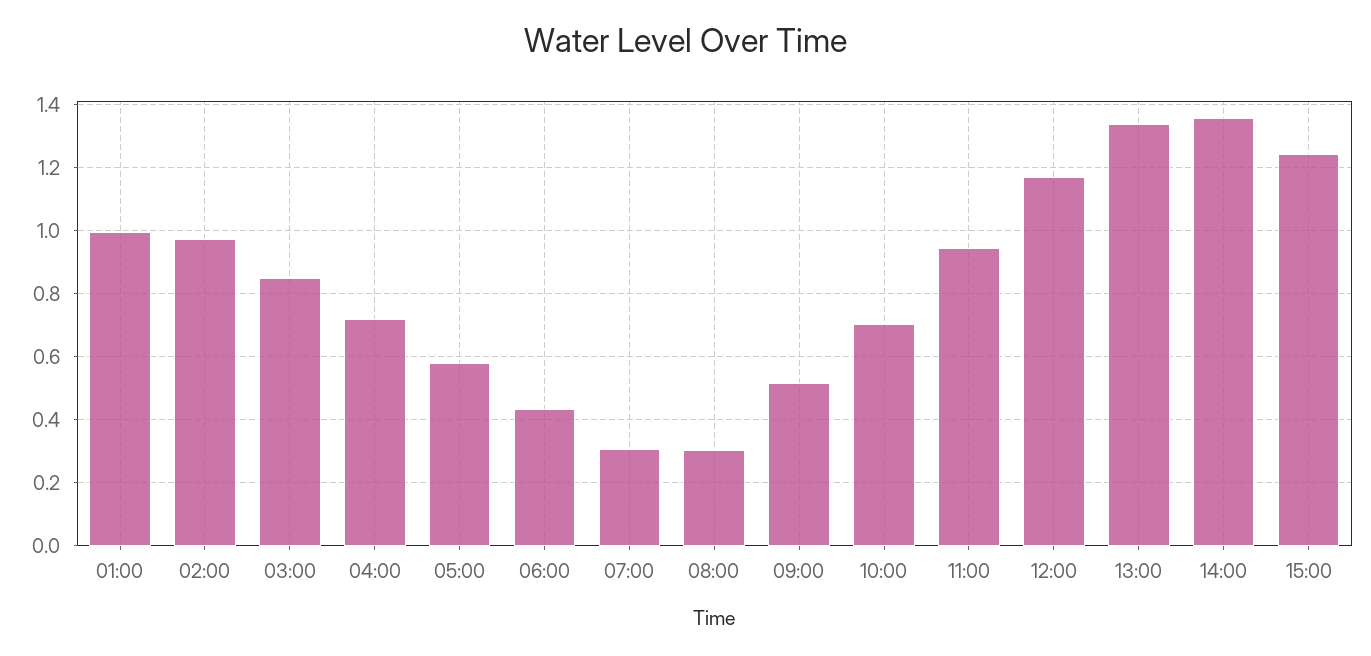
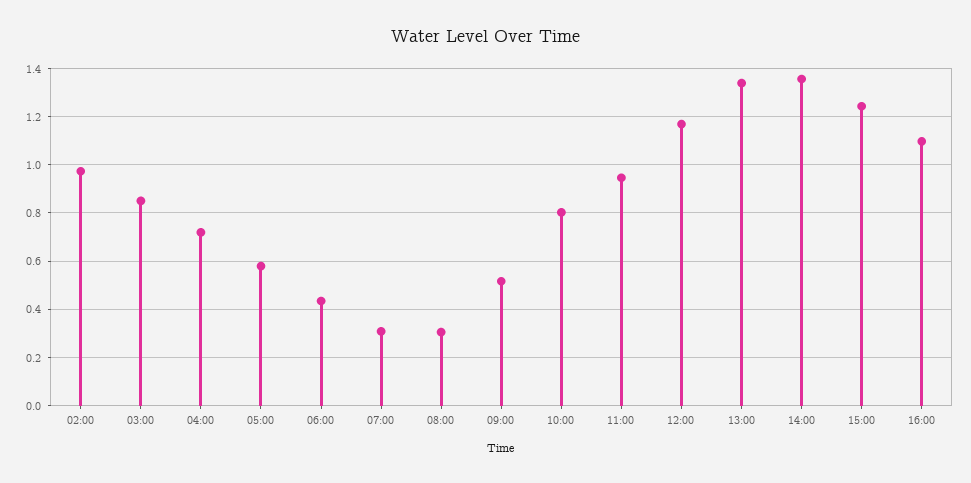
01:00: 1 -> none
10:00: 0.7 -> 0.8
16:00: none -> 1.1

